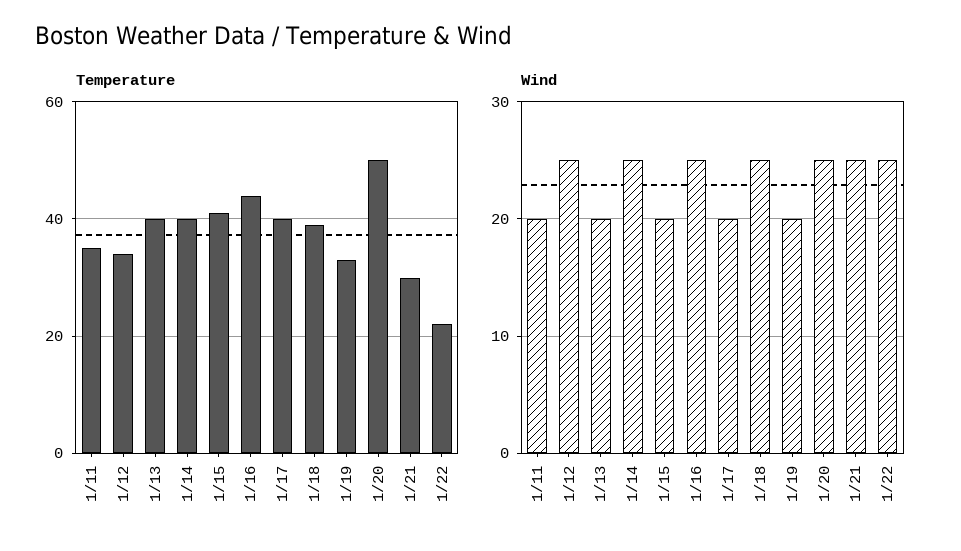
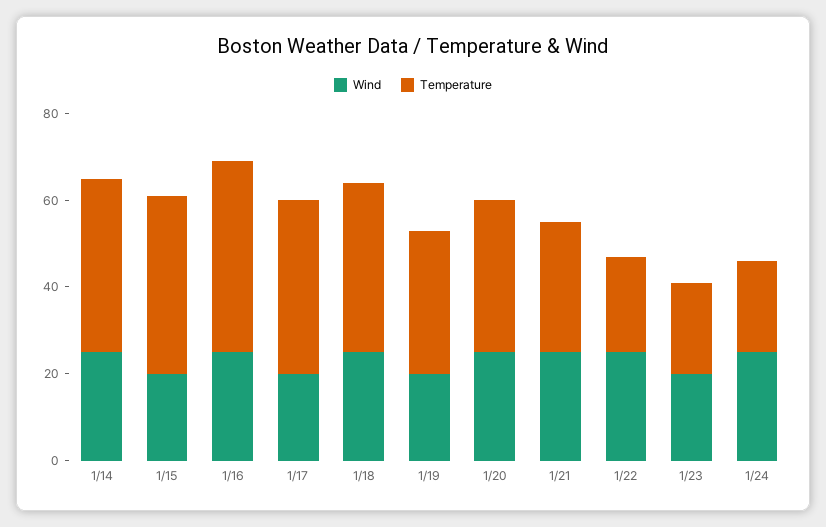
Temperature, 1/11: 35 -> none
Temperature, 1/12: 35 -> none
Temperature, 1/13: 40 -> none
Temperature, 1/20: 50 -> 35
Wind, 1/11: 20 -> none
Wind, 1/12: 25 -> none
Wind, 1/13: 20 -> none
Wind, 1/23: none -> 20
Temperature, 1/23: none -> 20
Wind, 1/24: none -> 25
Temperature, 1/24: none -> 20

